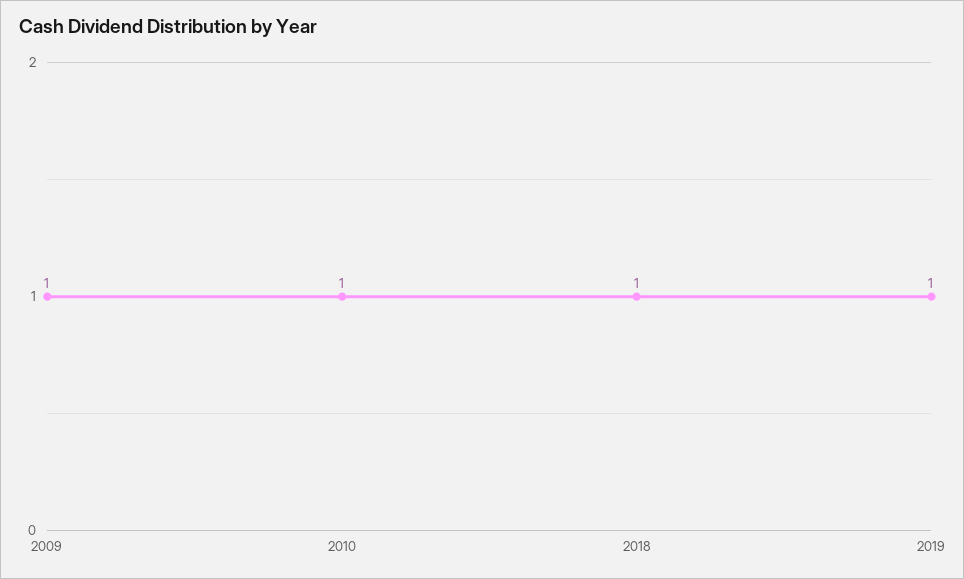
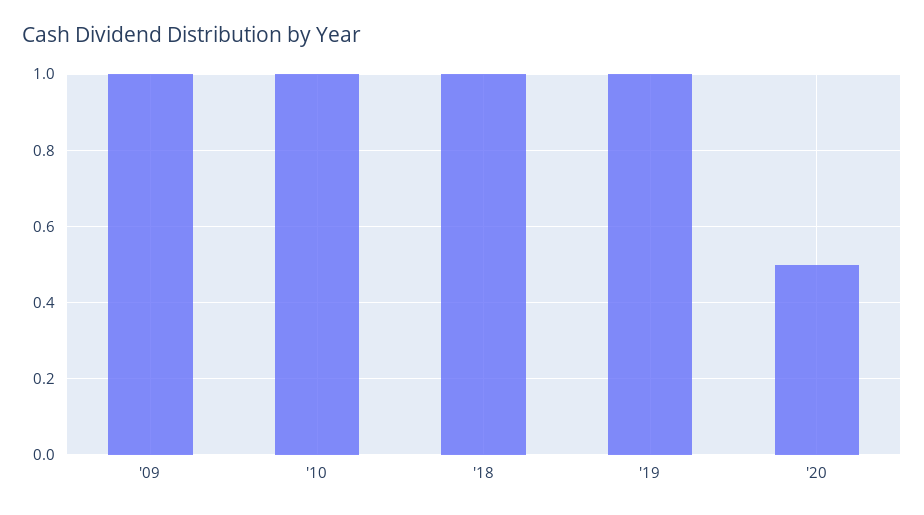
'20: none -> 0.5

